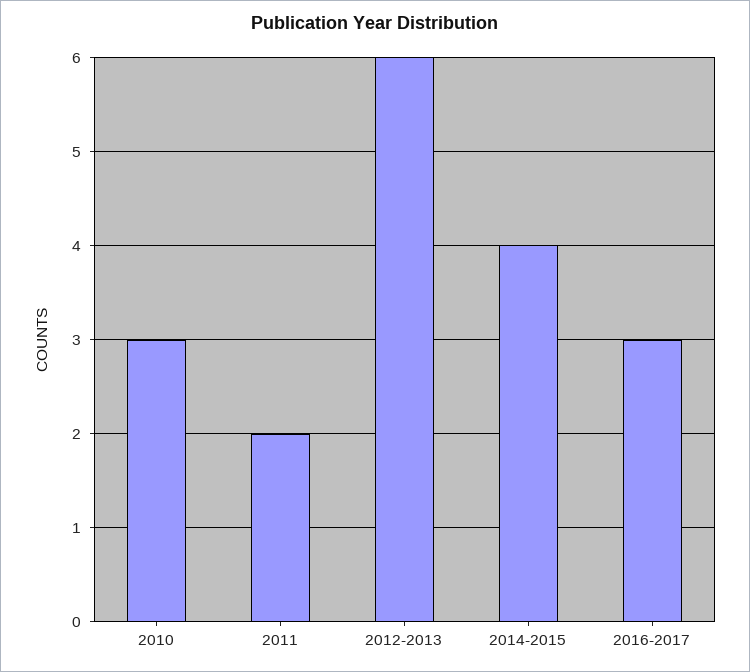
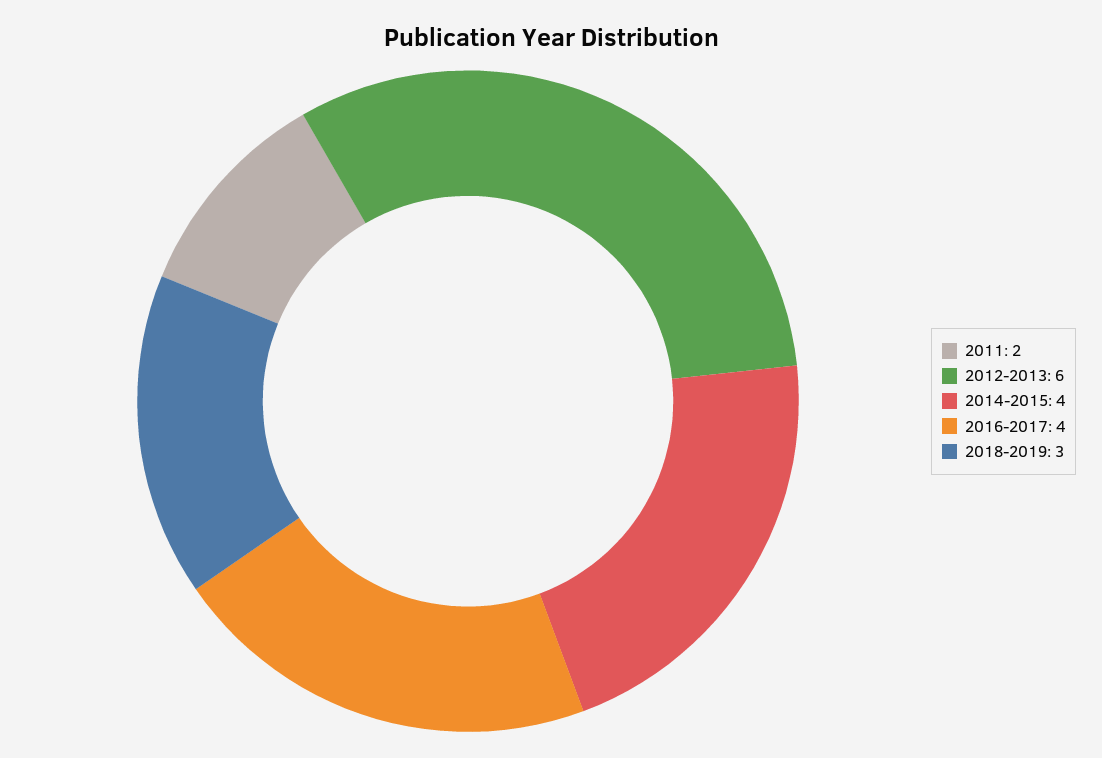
2010: 3 -> none
2016-2017: 3 -> 4
2018-2019: none -> 3

